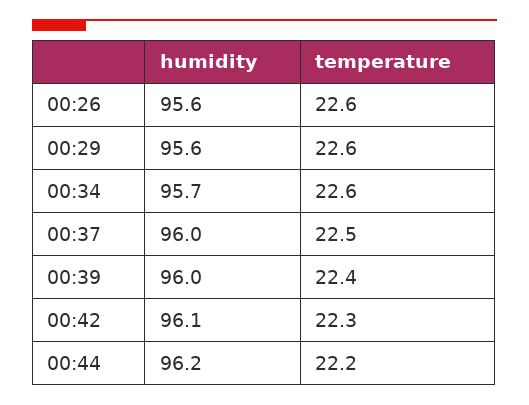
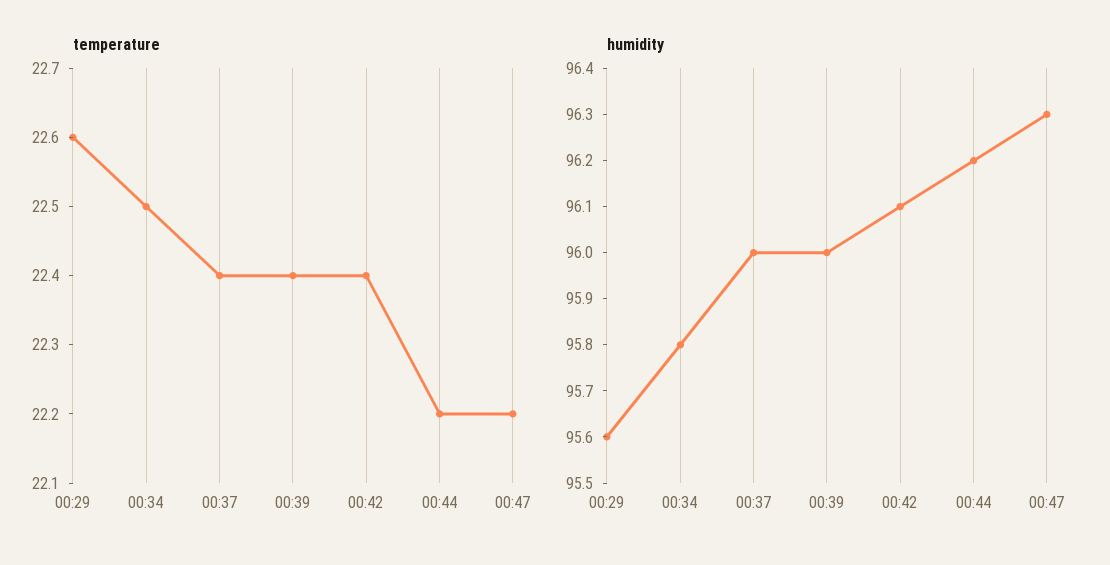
humidity, 00:26: 95.6 -> none
temperature, 00:26: 22.6 -> none
humidity, 00:34: 95.7 -> 95.8
temperature, 00:34: 22.6 -> 22.5
temperature, 00:37: 22.5 -> 22.4
temperature, 00:42: 22.3 -> 22.4
temperature, 00:47: none -> 22.2
humidity, 00:47: none -> 96.3

